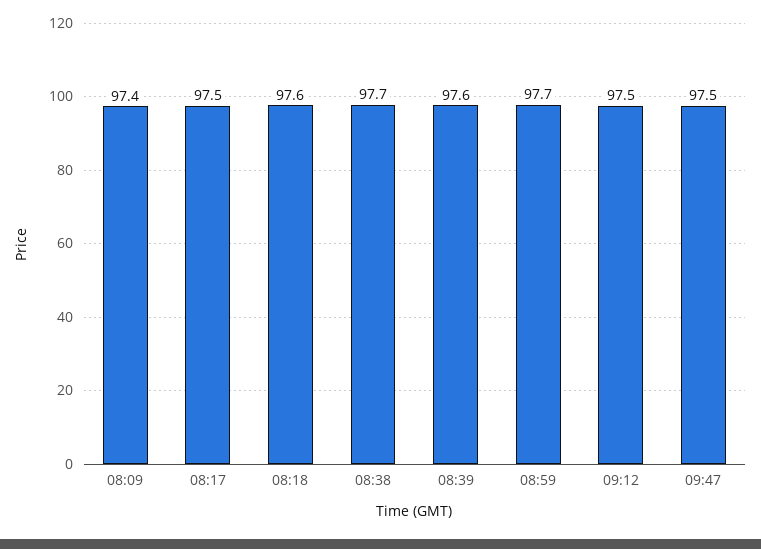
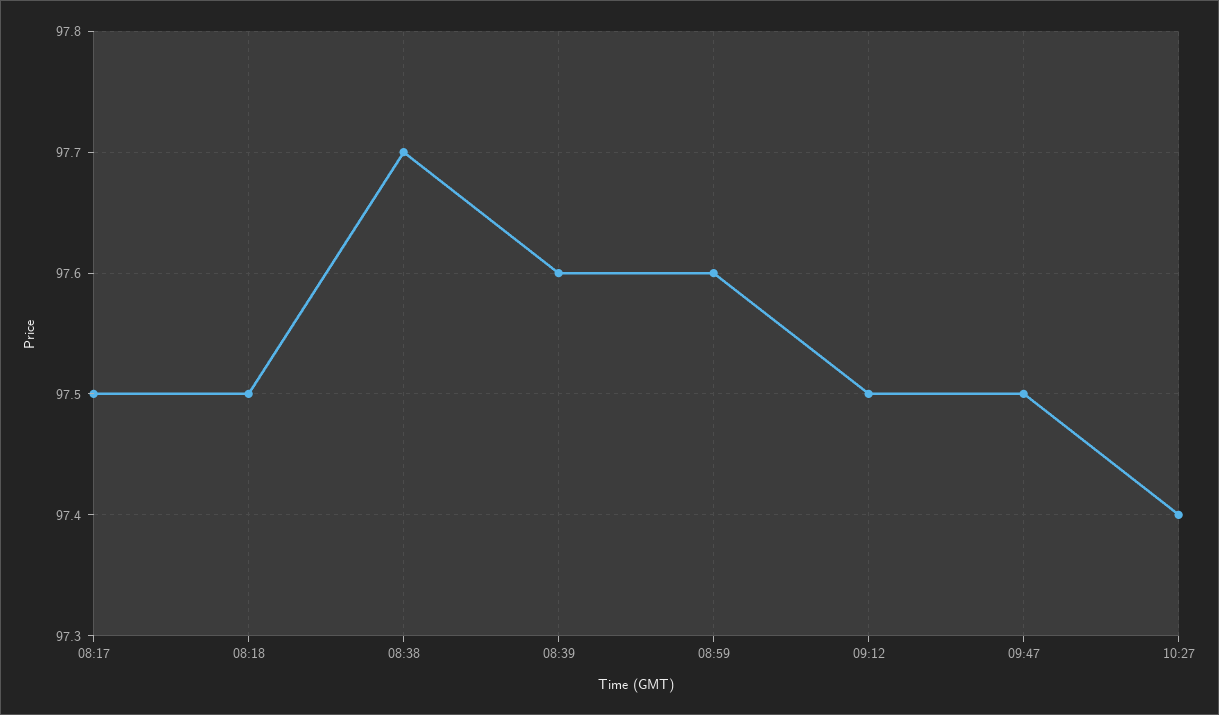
08:09: 97.4 -> none
08:18: 97.6 -> 97.5
08:59: 97.7 -> 97.6
10:27: none -> 97.4

